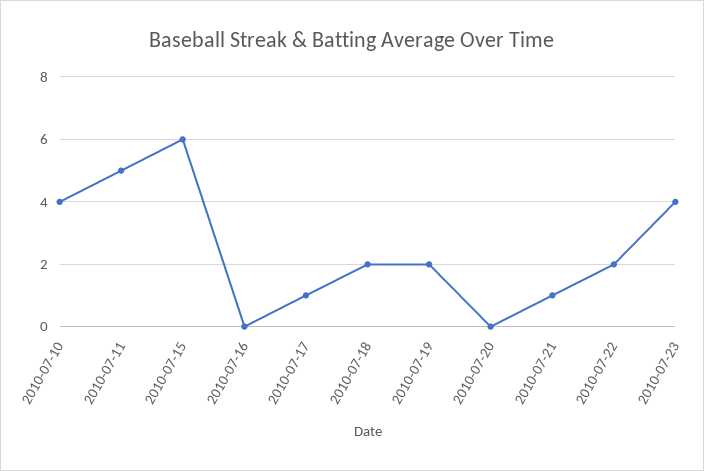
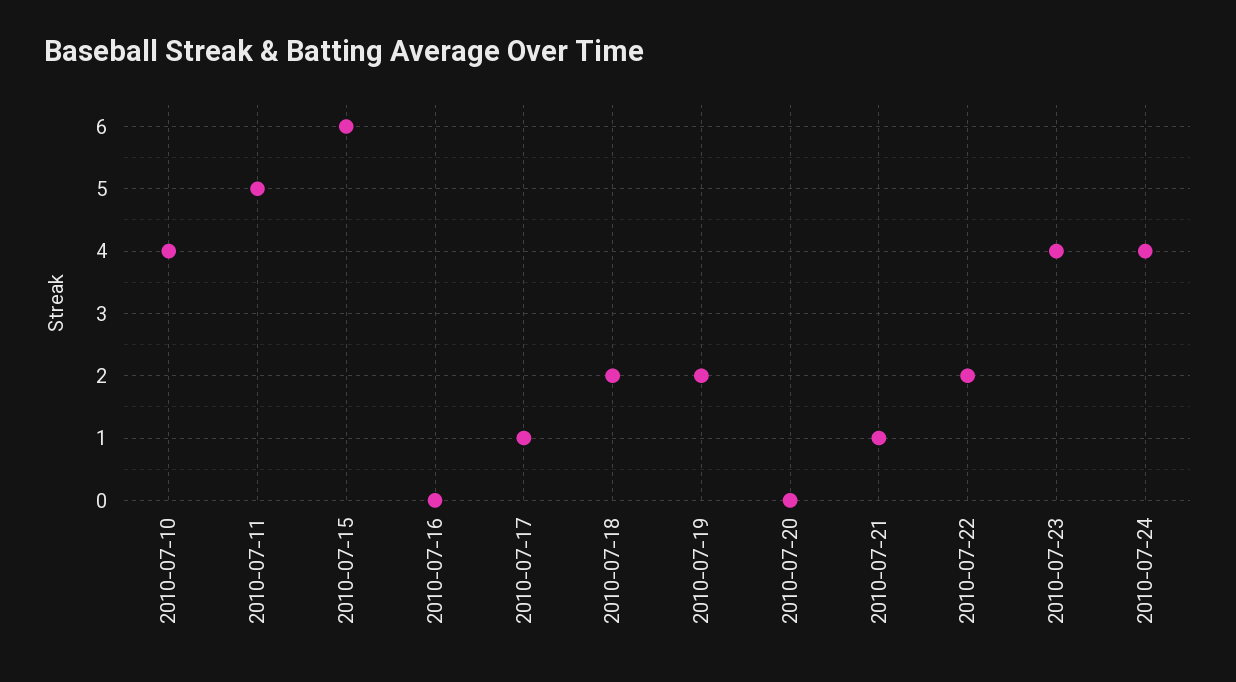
2010-07-24: none -> 4

